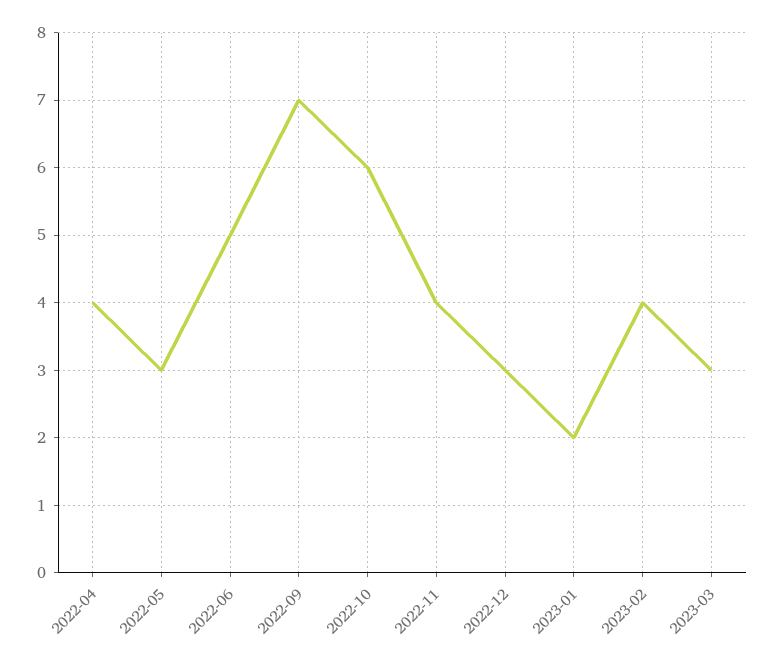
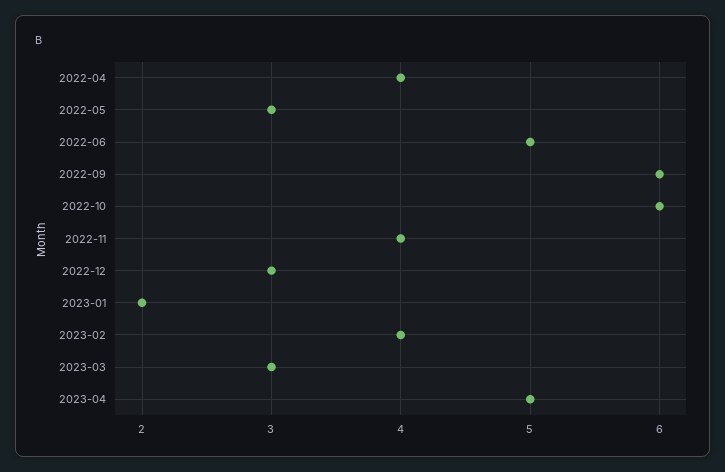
2022-09: 7 -> 6
2023-04: none -> 5

